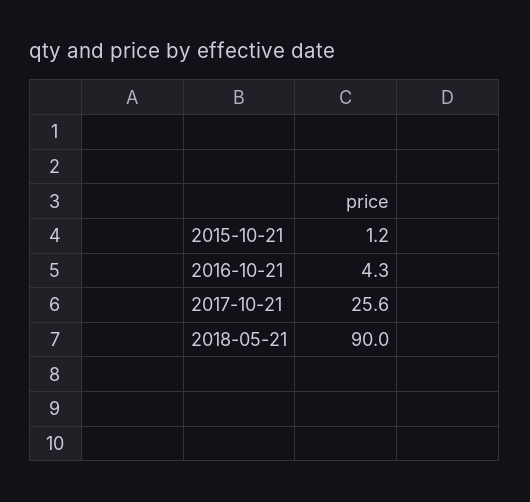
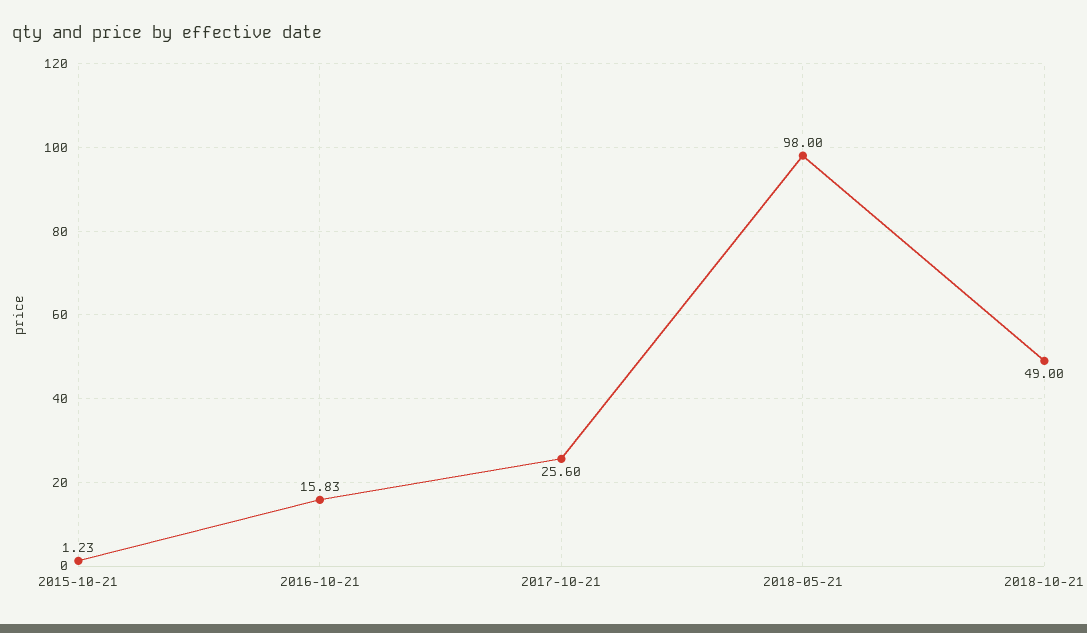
2016-10-21: 4.3 -> 15.83
2018-05-21: 90 -> 98
2018-10-21: none -> 49

